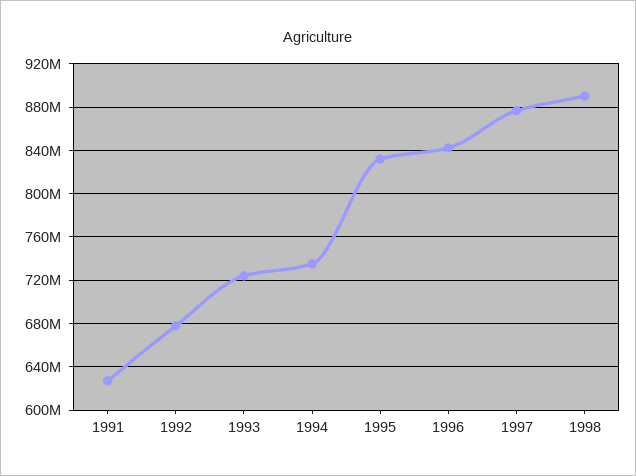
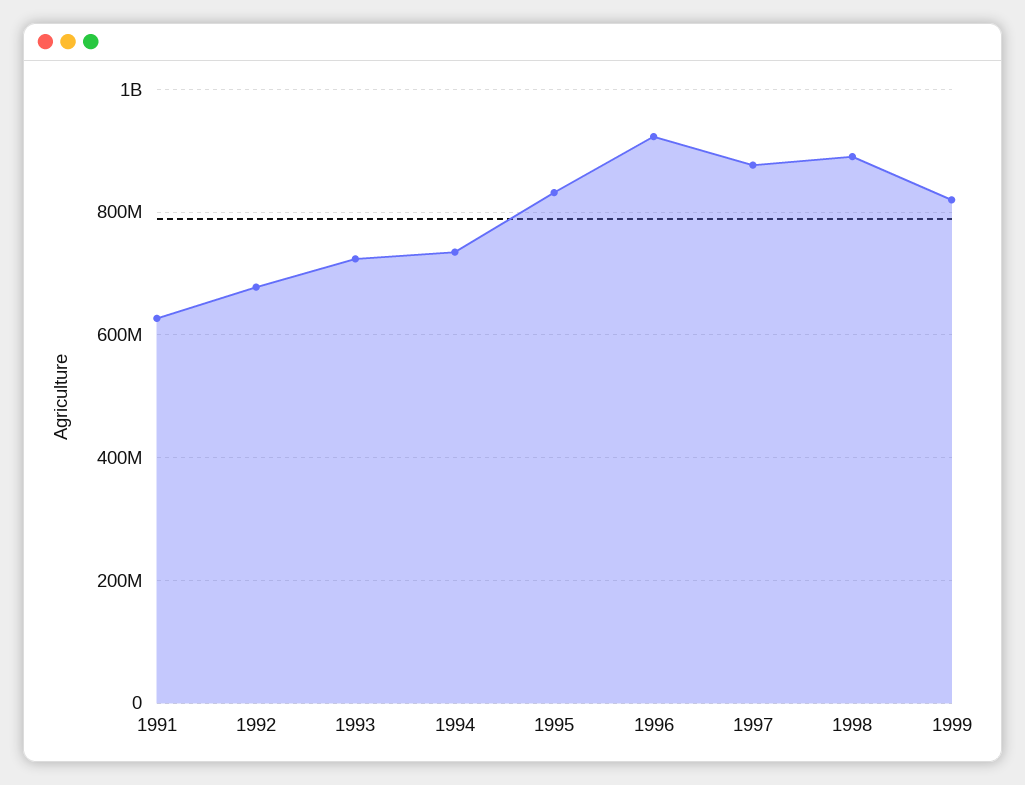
1996: 840000000 -> 920000000
1999: none -> 820000000

